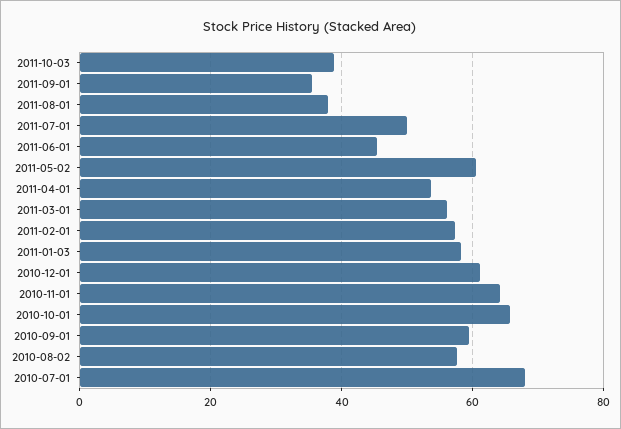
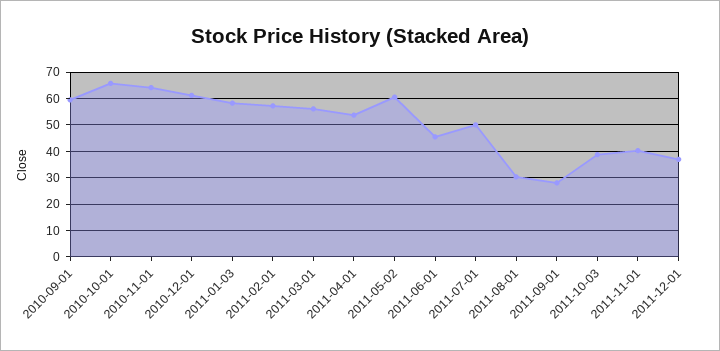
2011-09-01: 36 -> 27.5
2011-08-01: 38 -> 30
2010-08-02: 58 -> none
2010-07-01: 68 -> none
2011-11-01: none -> 40
2011-12-01: none -> 37.5

